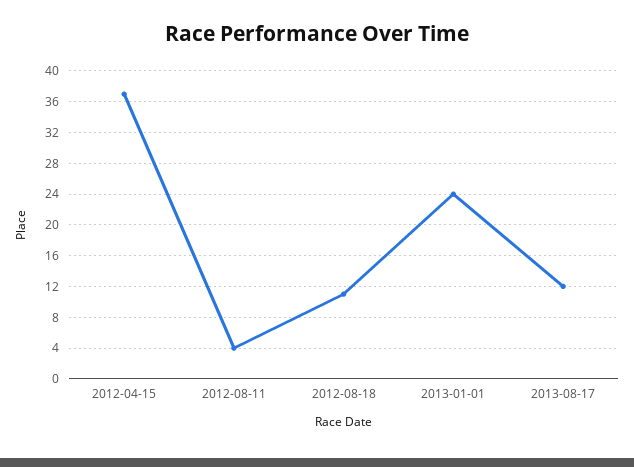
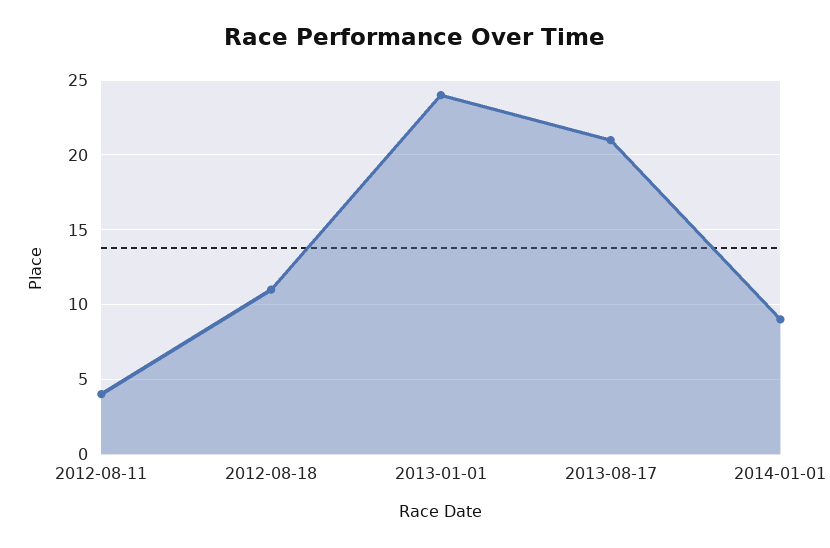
2012-04-15: 37 -> none
2013-08-17: 12 -> 21
2014-01-01: none -> 9

